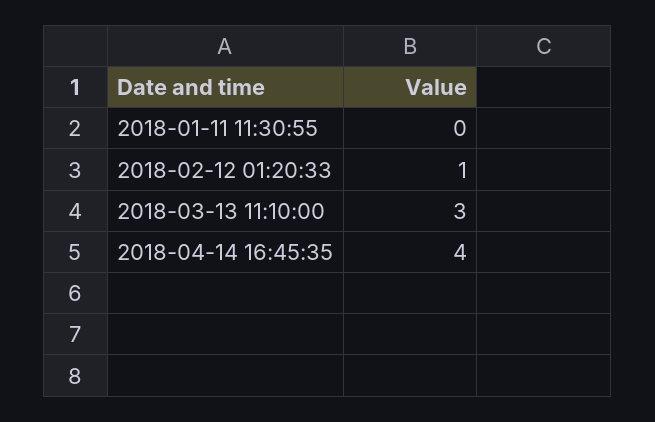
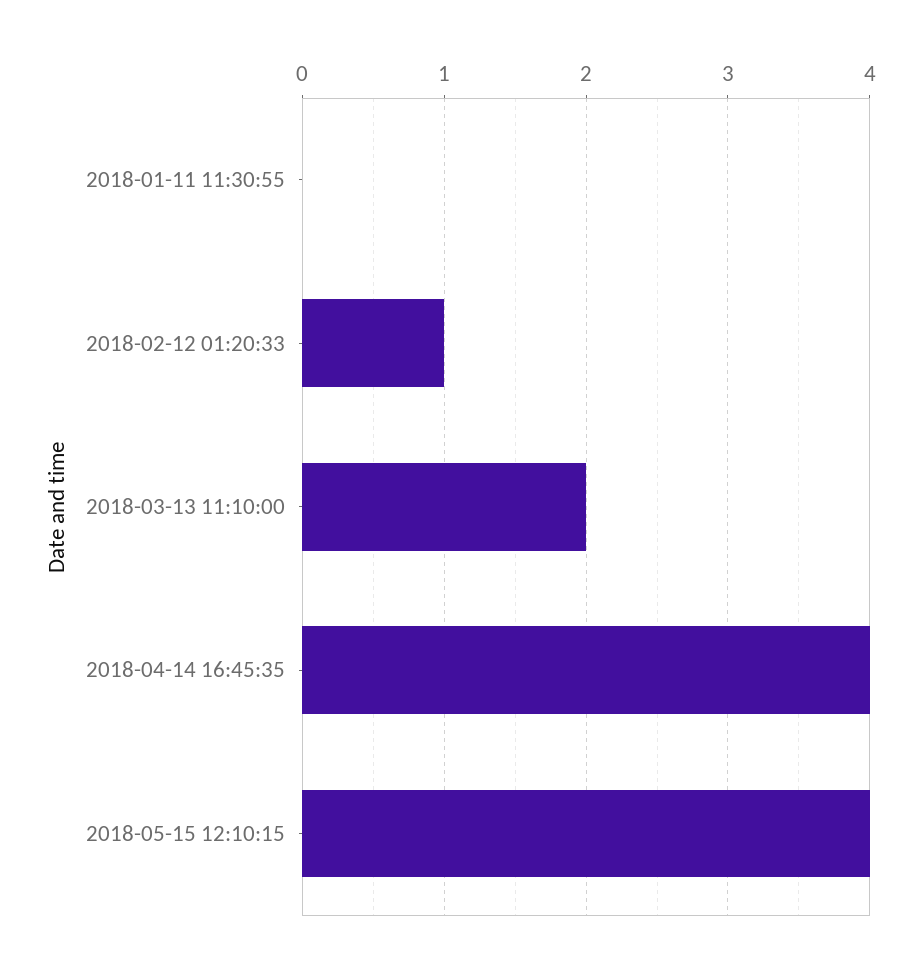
2018-03-13 11:10:00: 3 -> 2
2018-05-15 12:10:15: none -> 4

